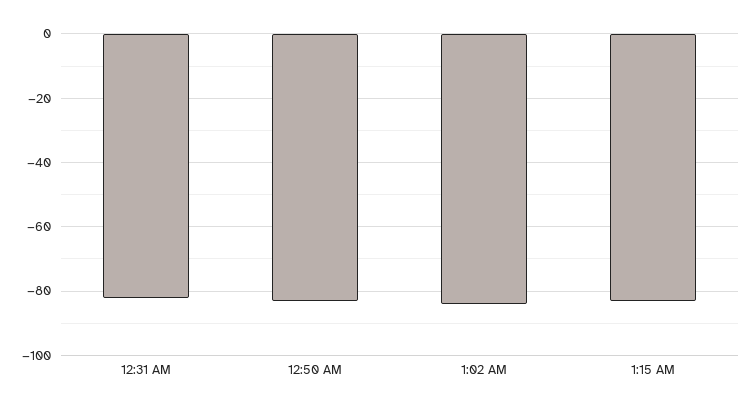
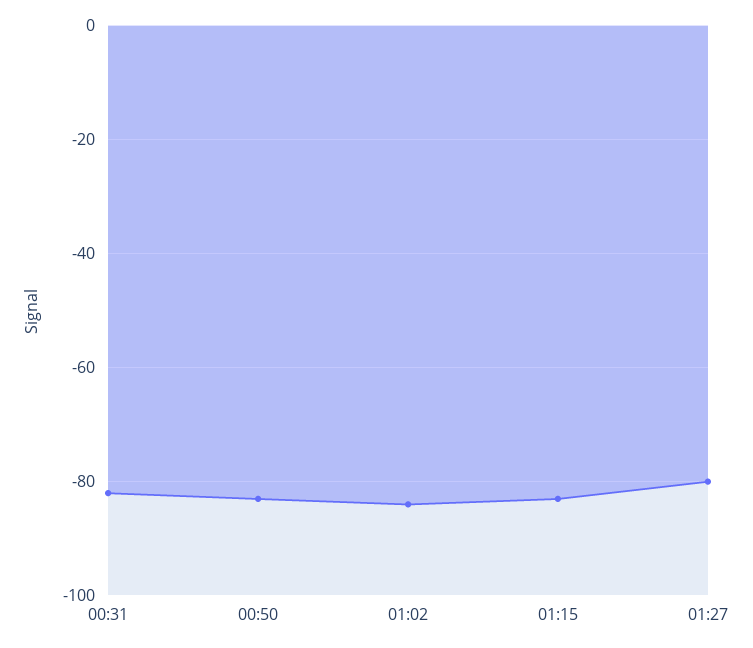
01:27: none -> -80

